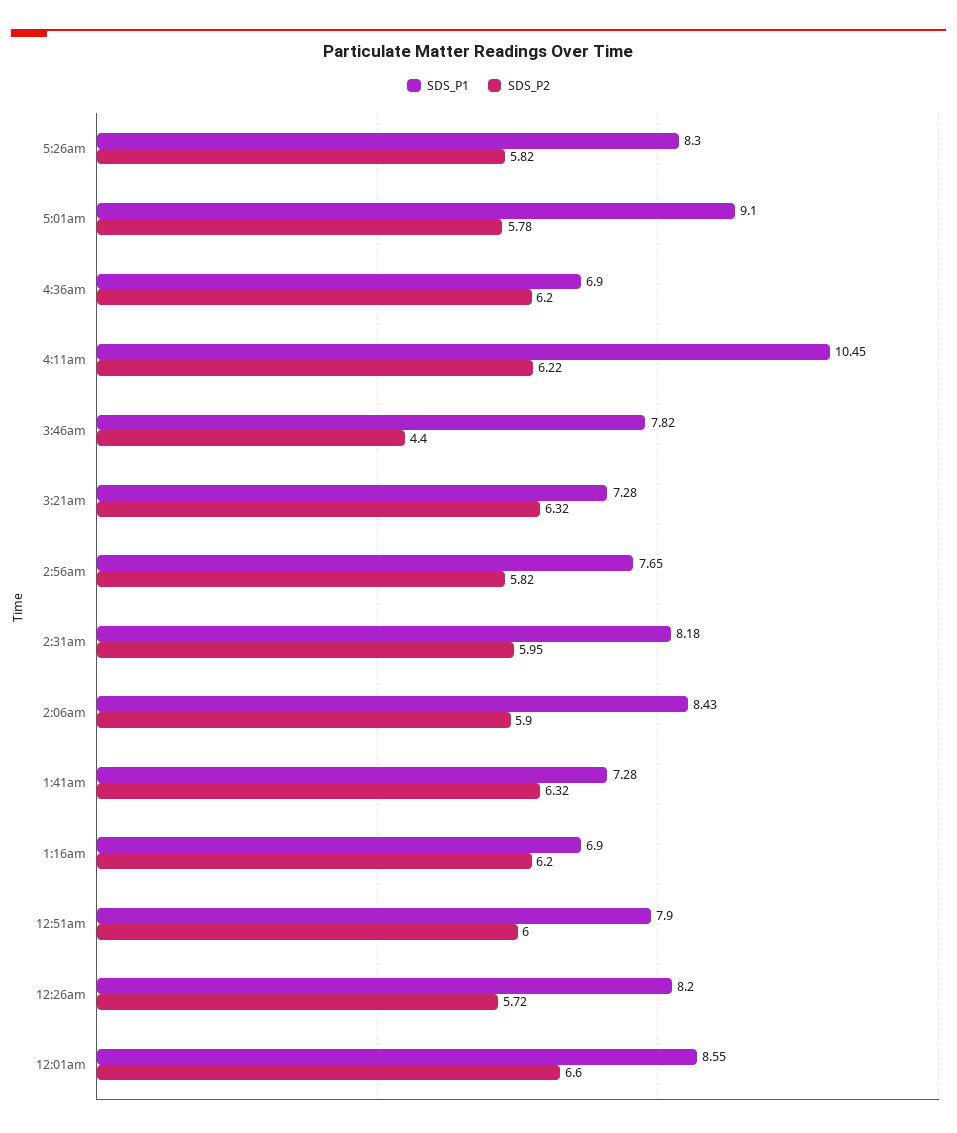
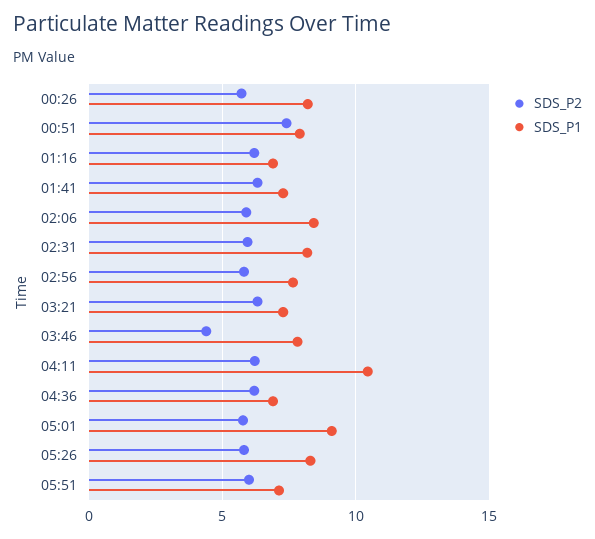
SDS_P2, 12:51am: 6 -> 7.5
SDS_P1, 12:01am: 8.55 -> none
SDS_P2, 12:01am: 6.6 -> none
SDS_P2, 05:51: none -> 6
SDS_P1, 05:51: none -> 7

